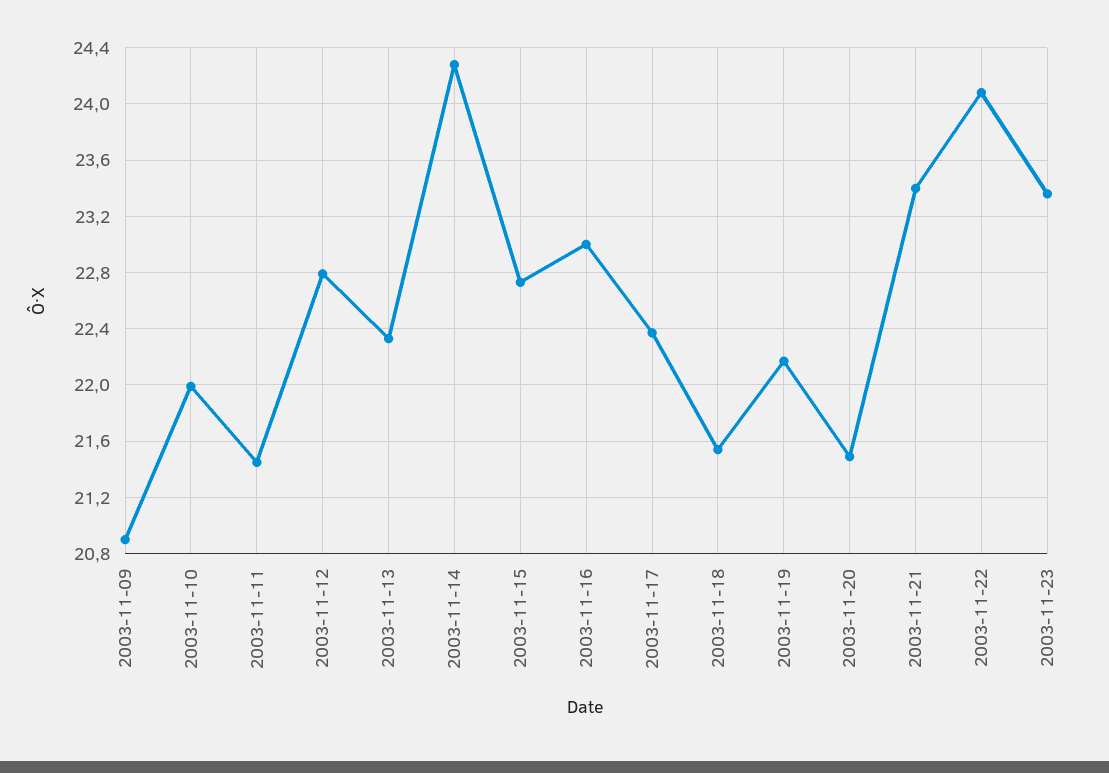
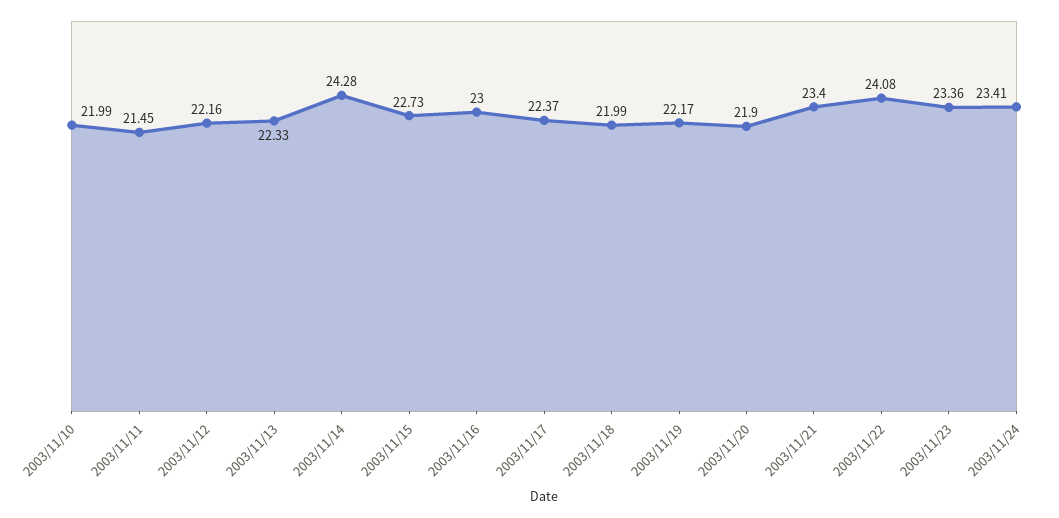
2003-11-09: 20.9 -> none
2003-11-12: 22.8 -> 22.16
2003-11-18: 21.55 -> 21.99
2003-11-20: 21.5 -> 21.9
2003/11/24: none -> 23.41

